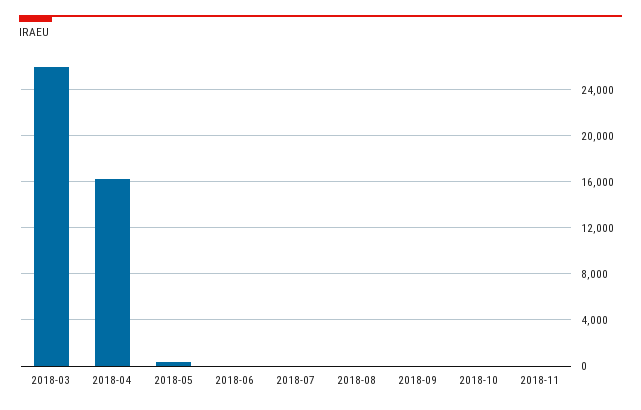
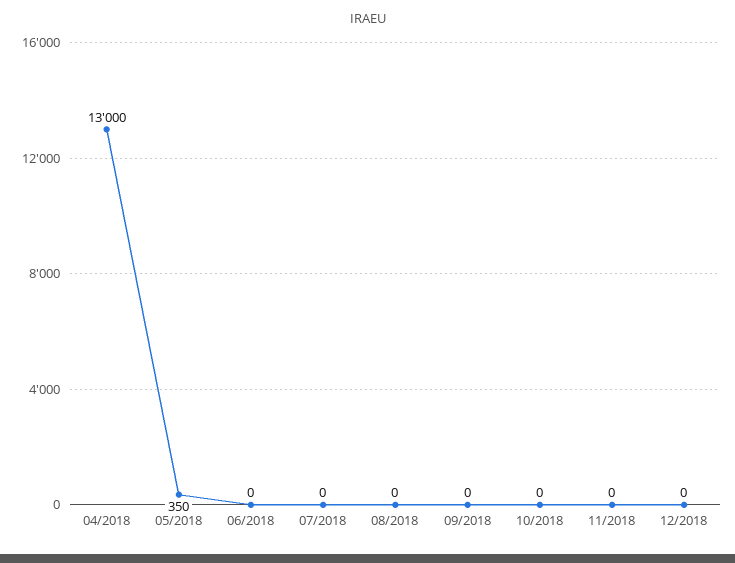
2018-03: 26000 -> none
2018-04: 16000 -> 13000
12/2018: none -> 0

